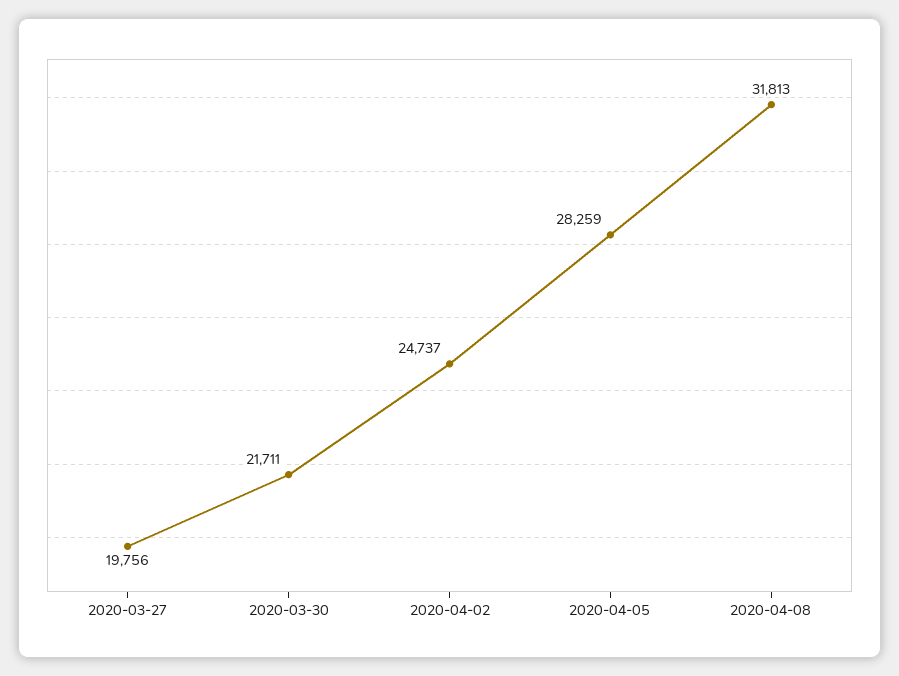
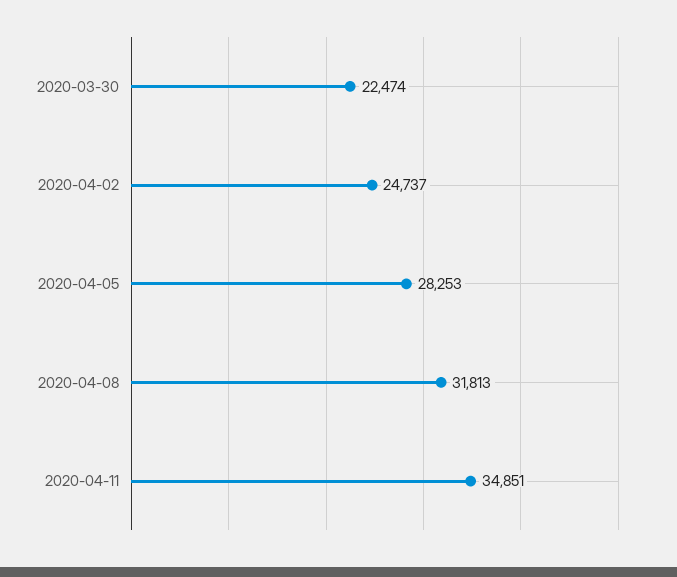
2020-03-27: 19756 -> none
2020-03-30: 21711 -> 22474
2020-04-05: 28259 -> 28253
2020-04-11: none -> 34851

